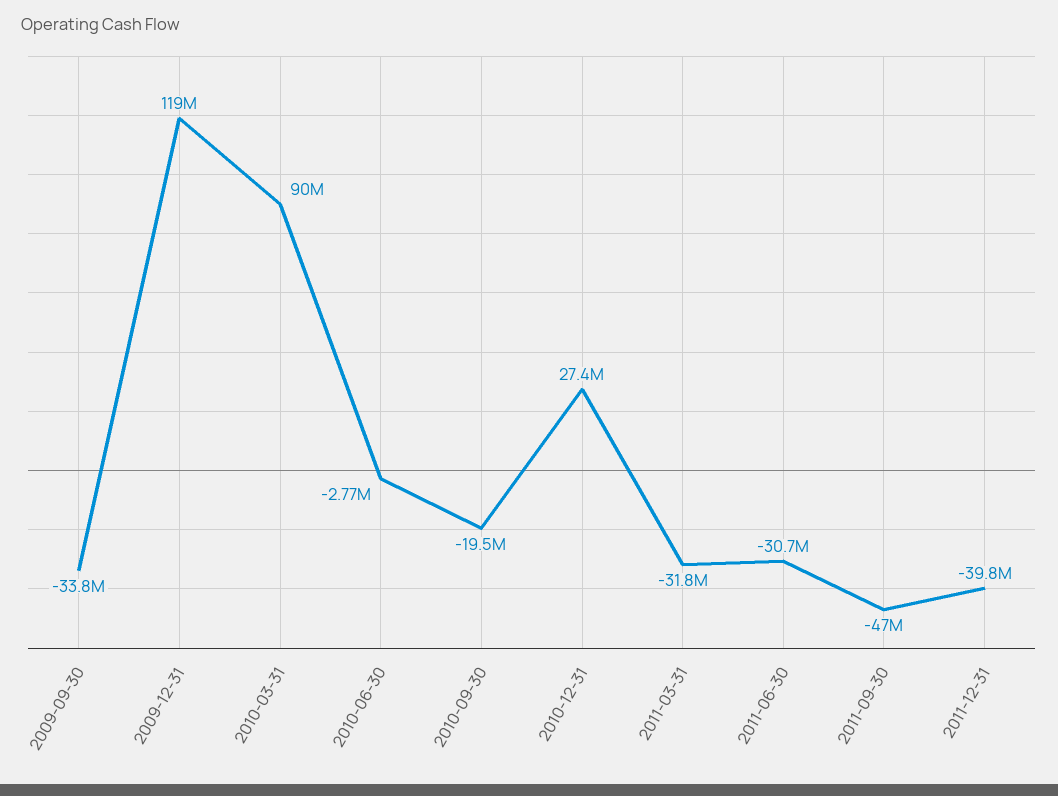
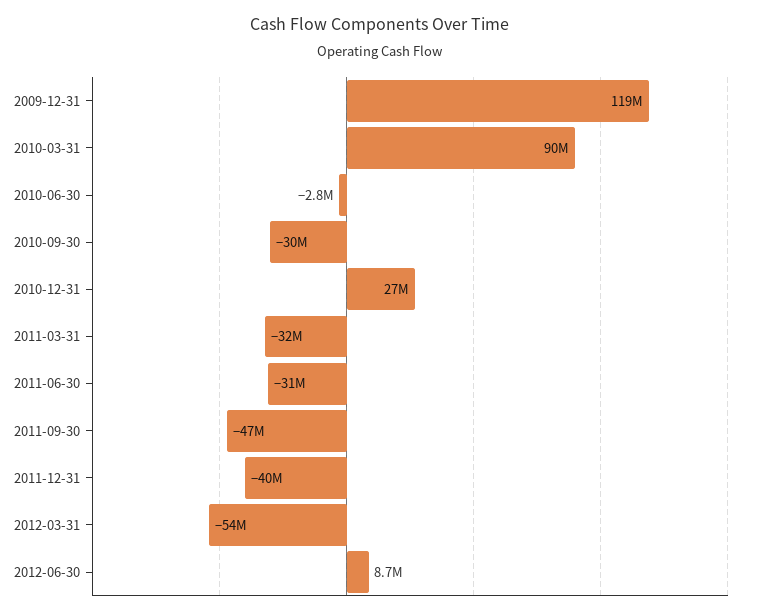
2009-09-30: -33800000 -> none
2010-09-30: -19500000 -> -30000000
2012-03-31: none -> -54000000
2012-06-30: none -> 8700000

